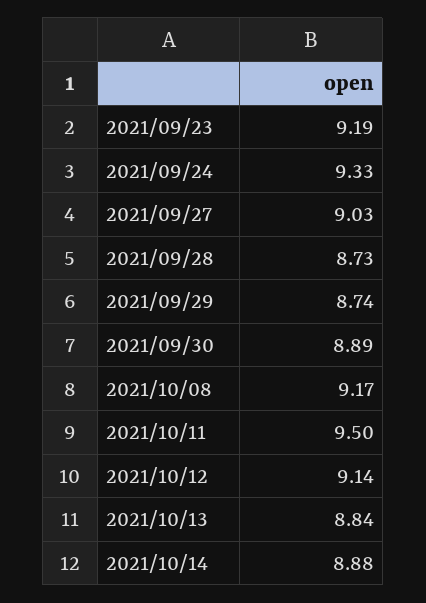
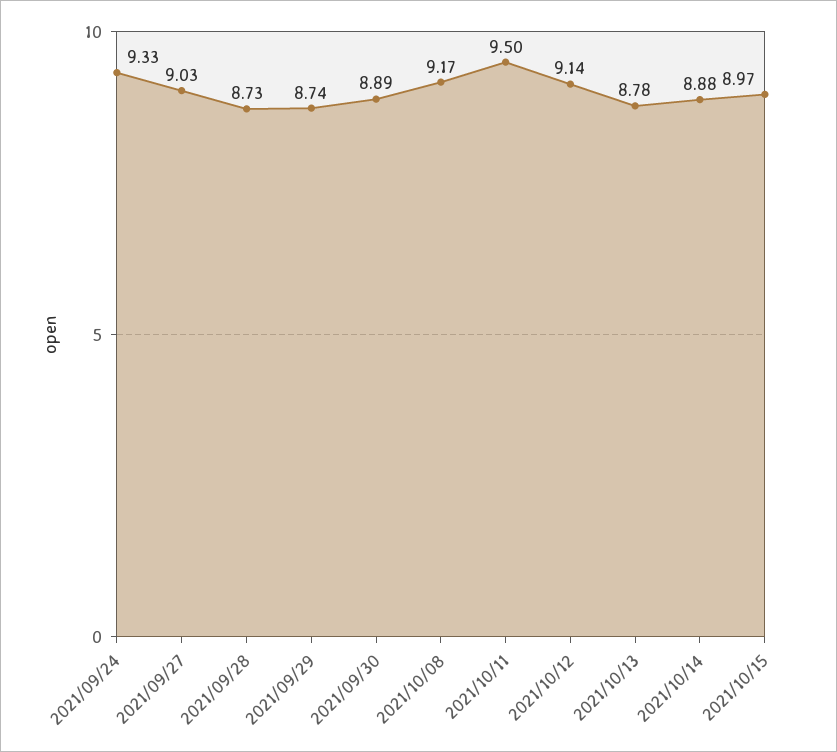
2021/09/23: 9.19 -> none
2021/10/13: 8.84 -> 8.78
2021/10/15: none -> 8.97

